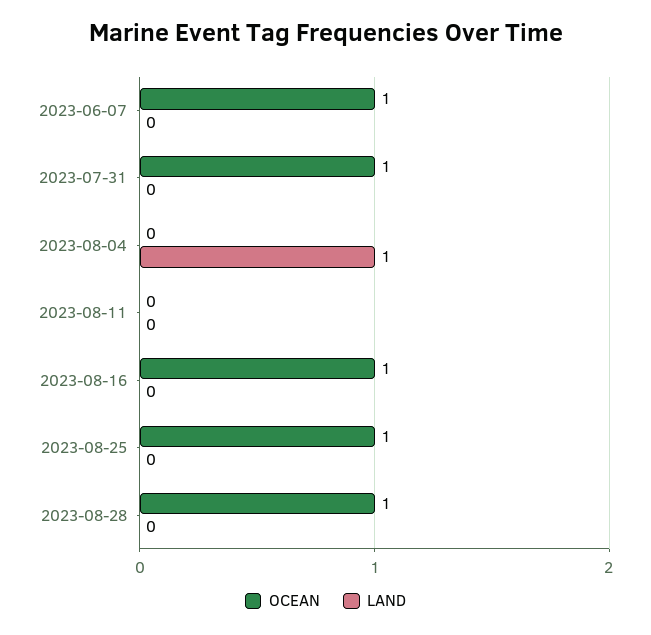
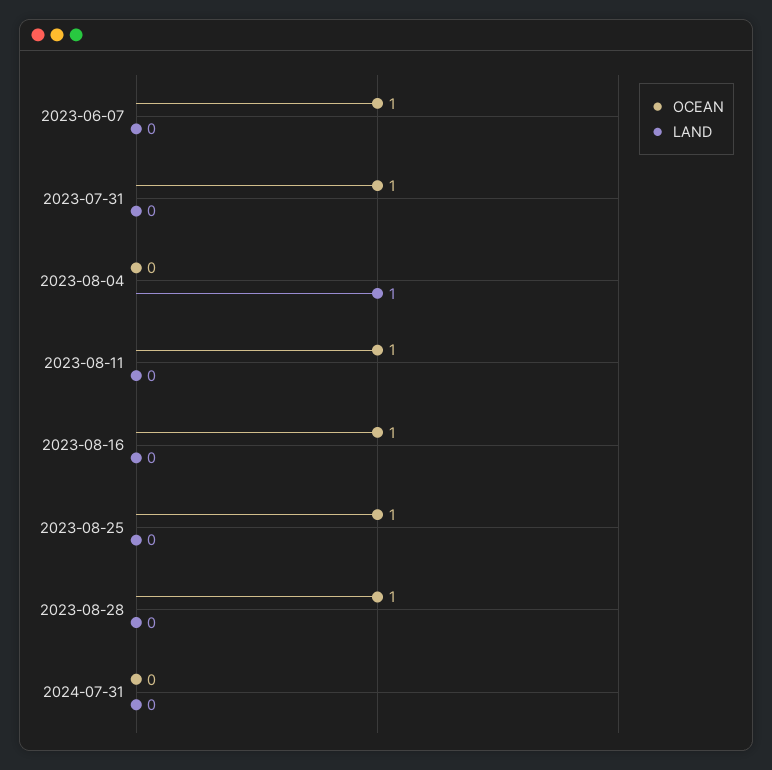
OCEAN, 2023-08-11: 0 -> 1
OCEAN, 2024-07-31: none -> 0
LAND, 2024-07-31: none -> 0

